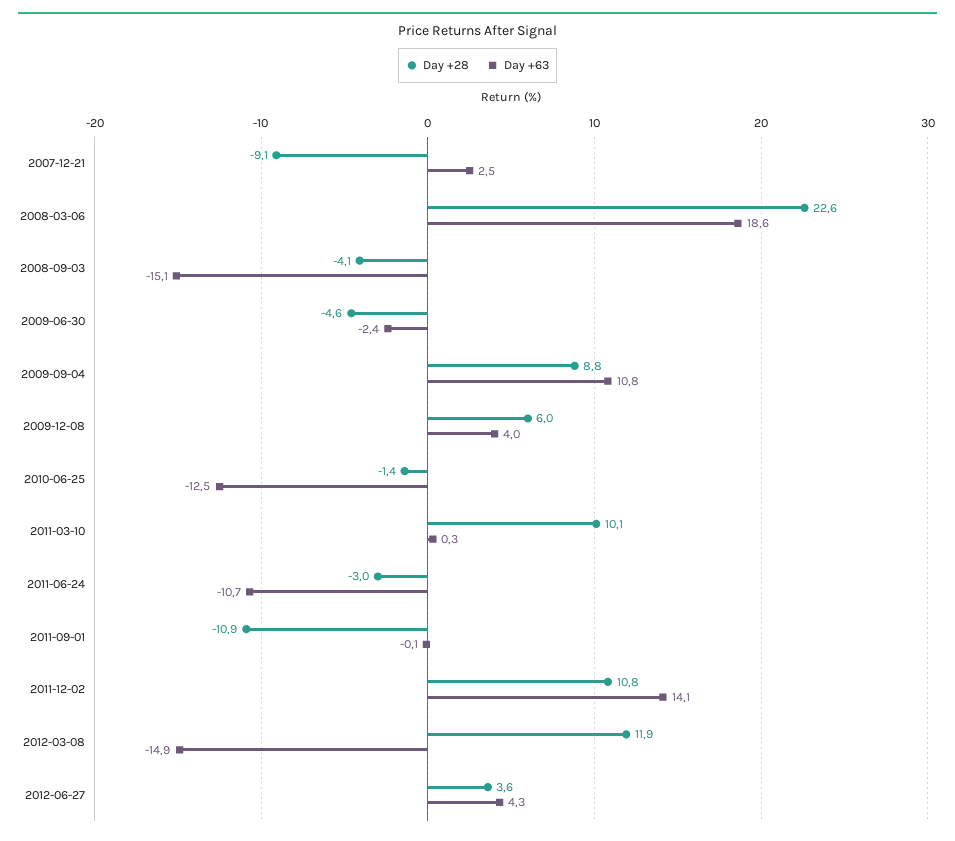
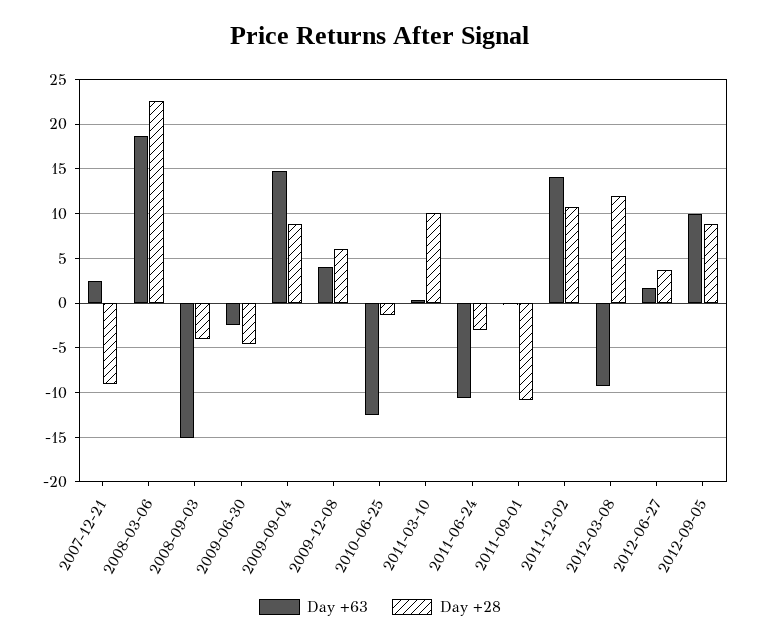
Day +63, 2009-09-04: 10.8 -> 15
Day +63, 2012-03-08: -14.9 -> -9
Day +63, 2012-06-27: 4.3 -> 2
Day +63, 2012-09-05: none -> 10
Day +28, 2012-09-05: none -> 9

